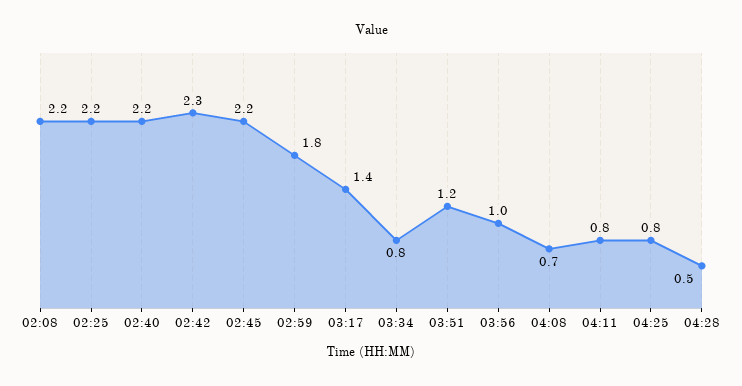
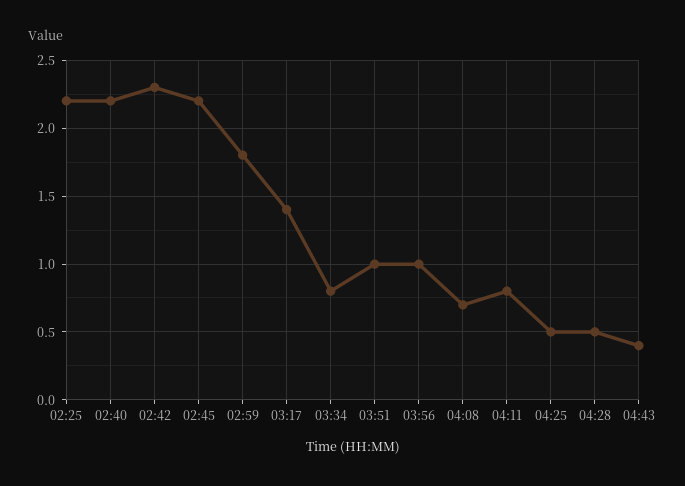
02:08: 2.2 -> none
03:51: 1.2 -> 1
04:25: 0.8 -> 0.5
04:43: none -> 0.4

